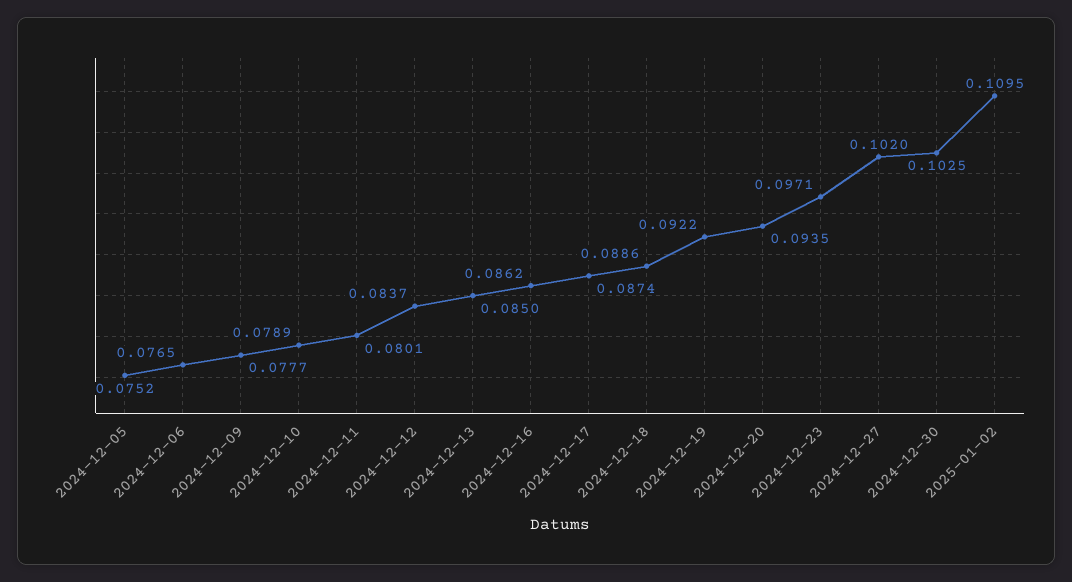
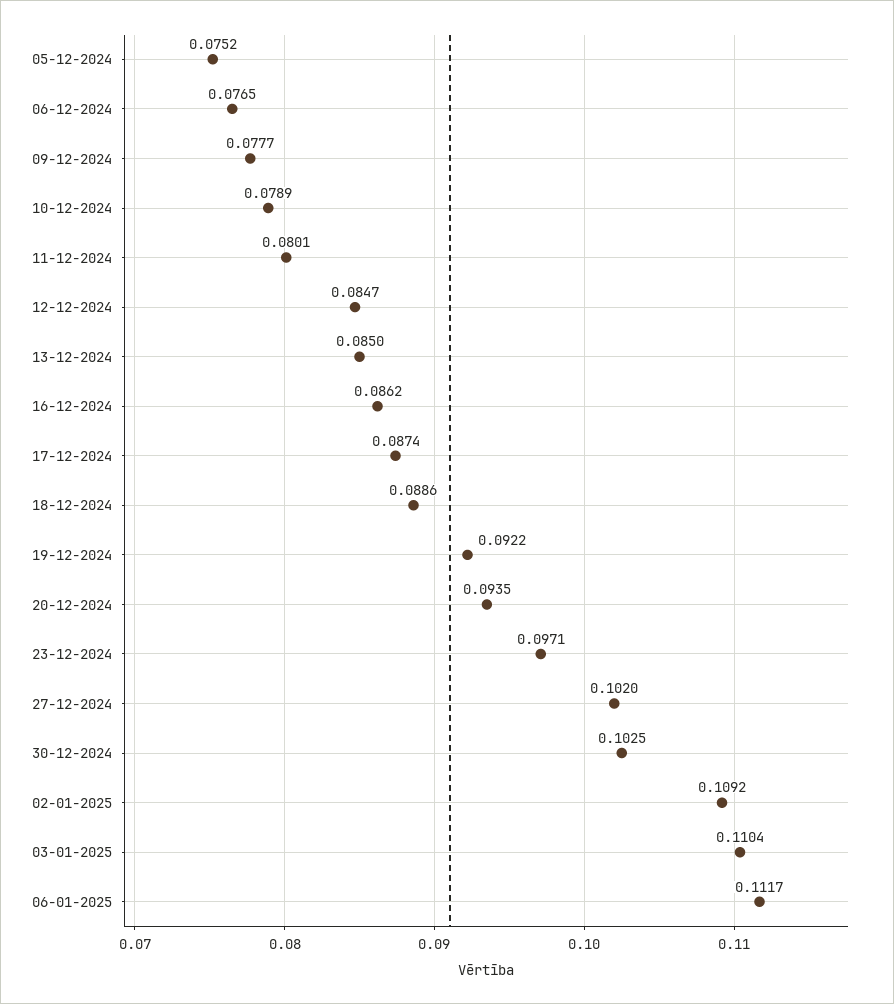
2024-12-12: 0.0837 -> 0.0847
2025-01-02: 0.1095 -> 0.1092
03-01-2025: none -> 0.1104
06-01-2025: none -> 0.1117

